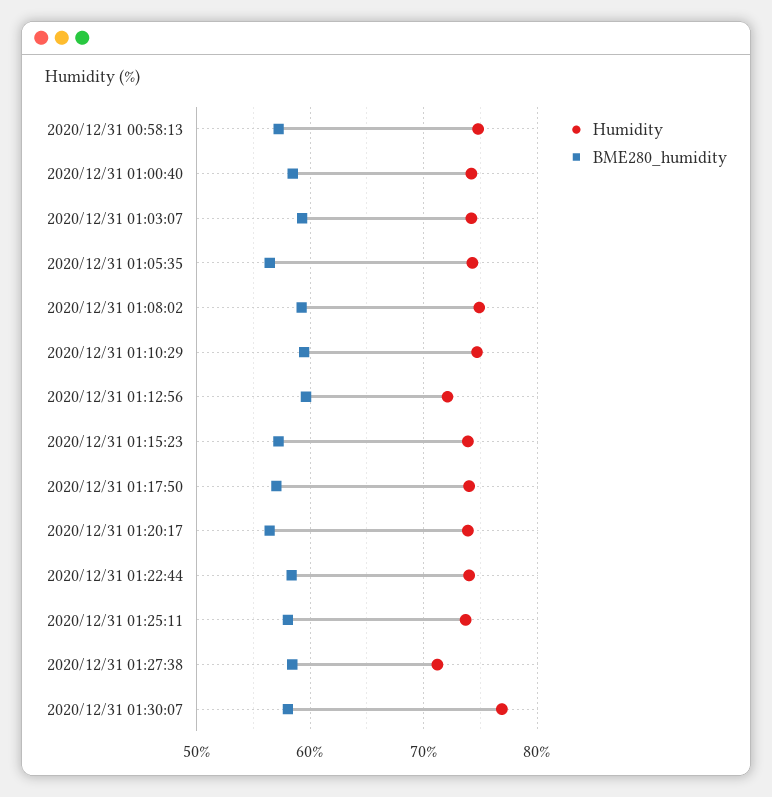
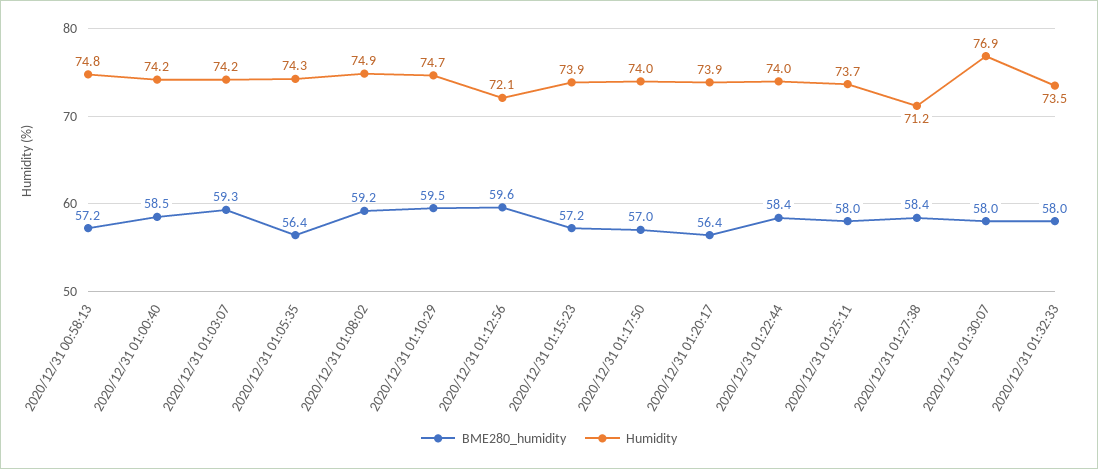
BME280_humidity, 2020/12/31 01:32:33: none -> 58
Humidity, 2020/12/31 01:32:33: none -> 73.5

